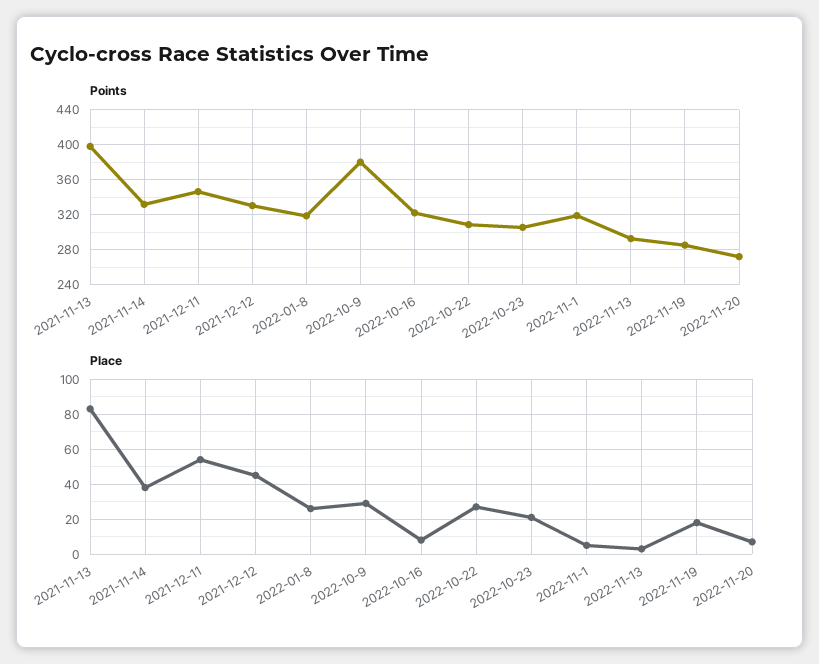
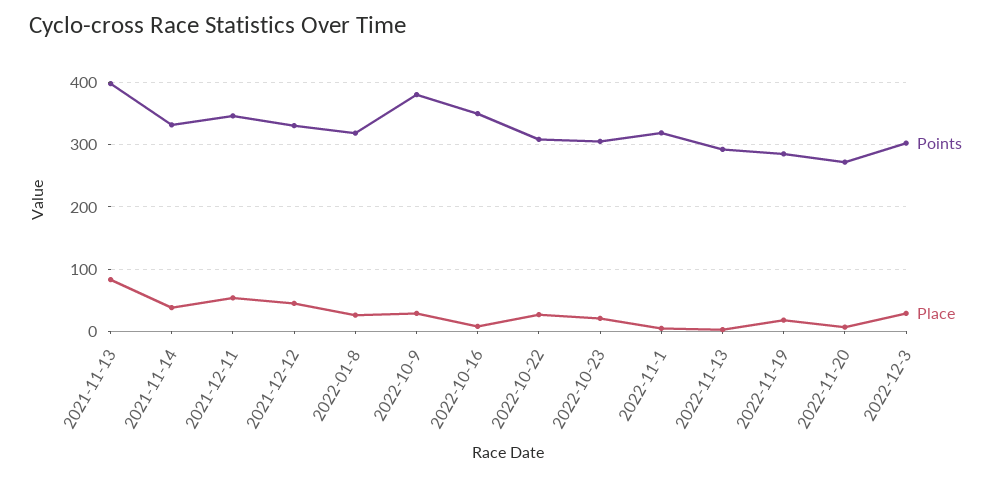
Points, 2022-10-16: 320 -> 350
Points, 2022-12-3: none -> 300
Place, 2022-12-3: none -> 30

